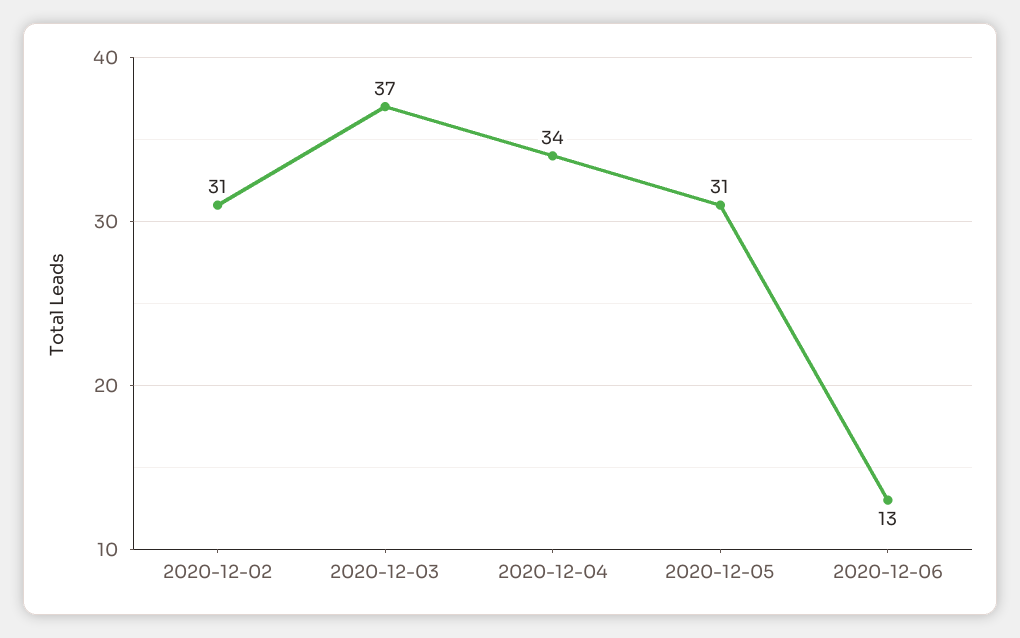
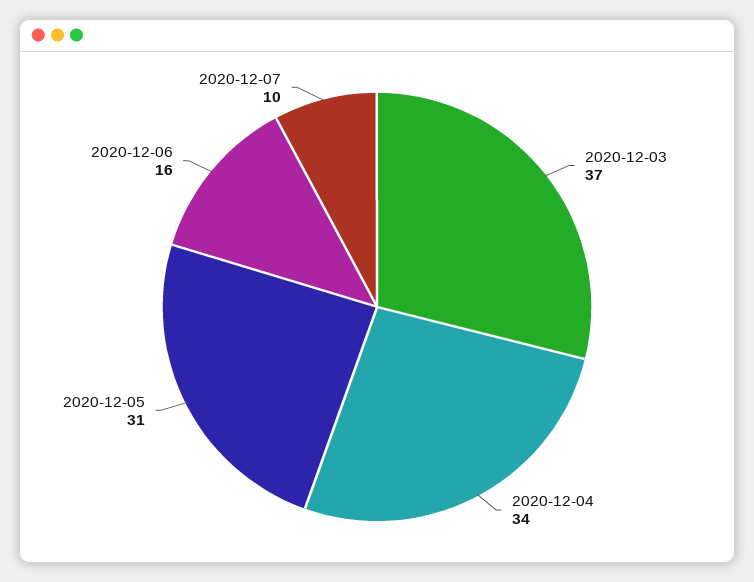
2020-12-02: 31 -> none
2020-12-06: 13 -> 16
2020-12-07: none -> 10

